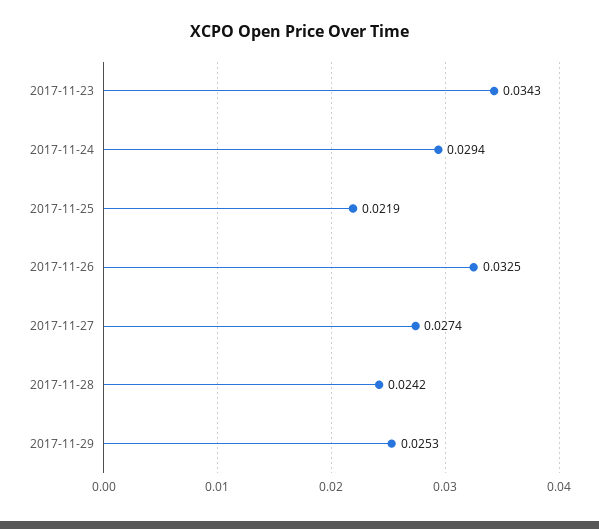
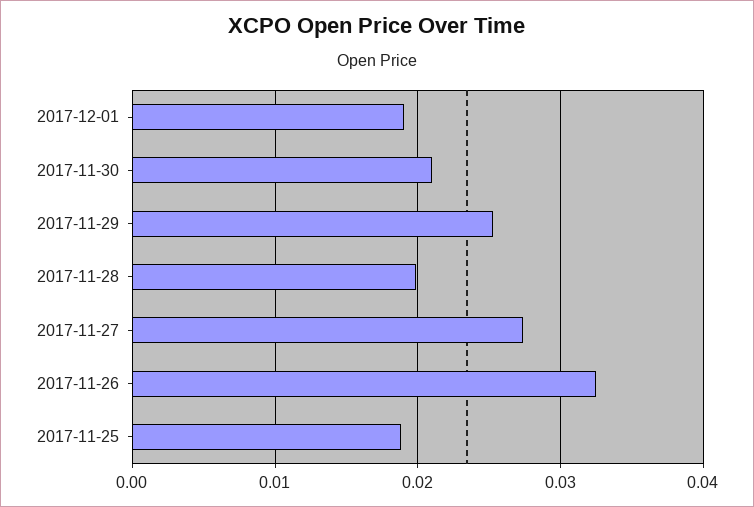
2017-11-23: 0.0343 -> none
2017-11-24: 0.0294 -> none
2017-11-25: 0.0219 -> 0.019
2017-11-28: 0.0242 -> 0.02
2017-12-01: none -> 0.019
2017-11-30: none -> 0.021

